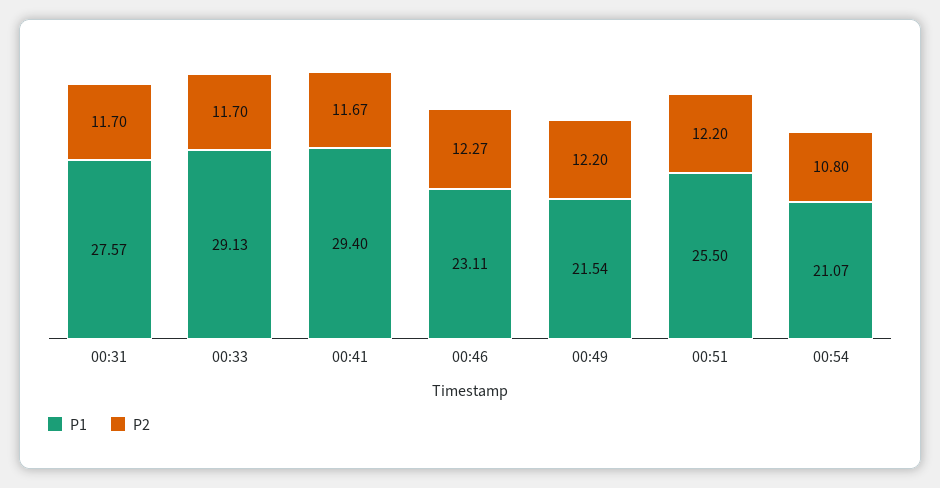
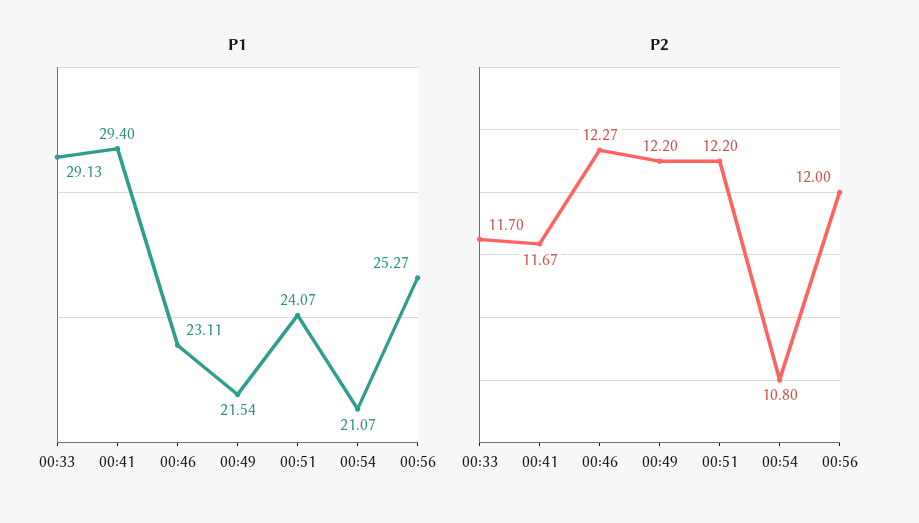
P1, 00:31: 27.57 -> none
P2, 00:31: 11.7 -> none
P1, 00:51: 25.5 -> 24.07
P1, 00:56: none -> 25.27
P2, 00:56: none -> 12

